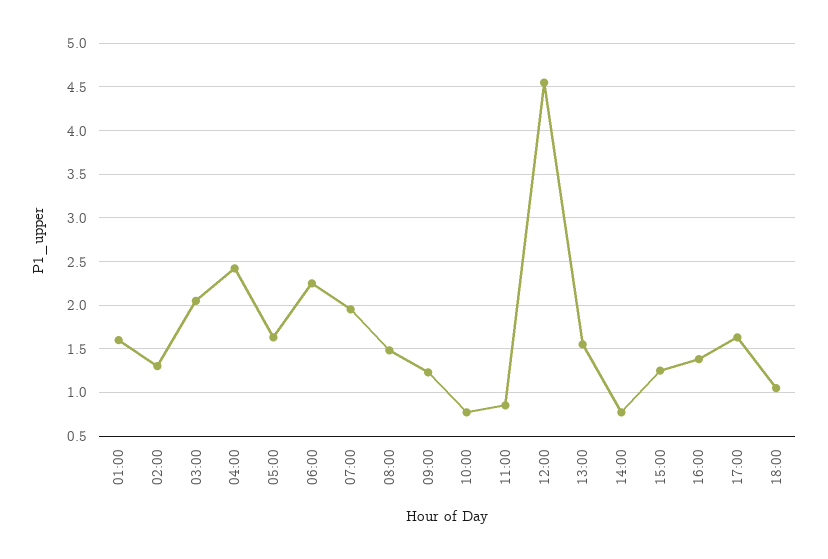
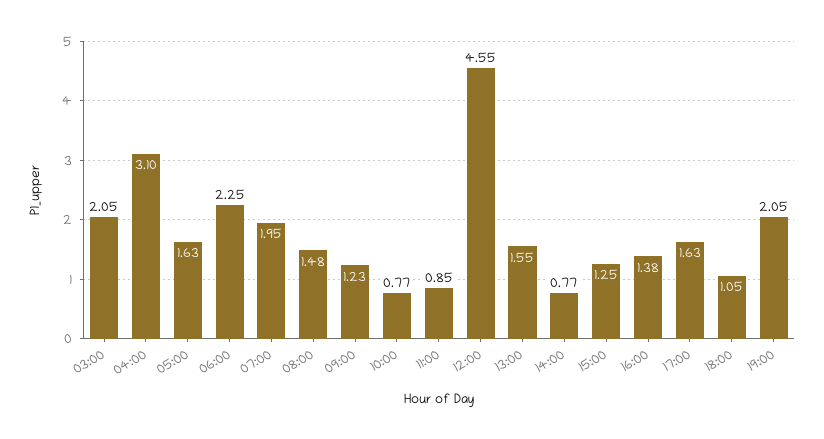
01:00: 1.6 -> none
02:00: 1.3 -> none
04:00: 2.4 -> 3.1
19:00: none -> 2.05

